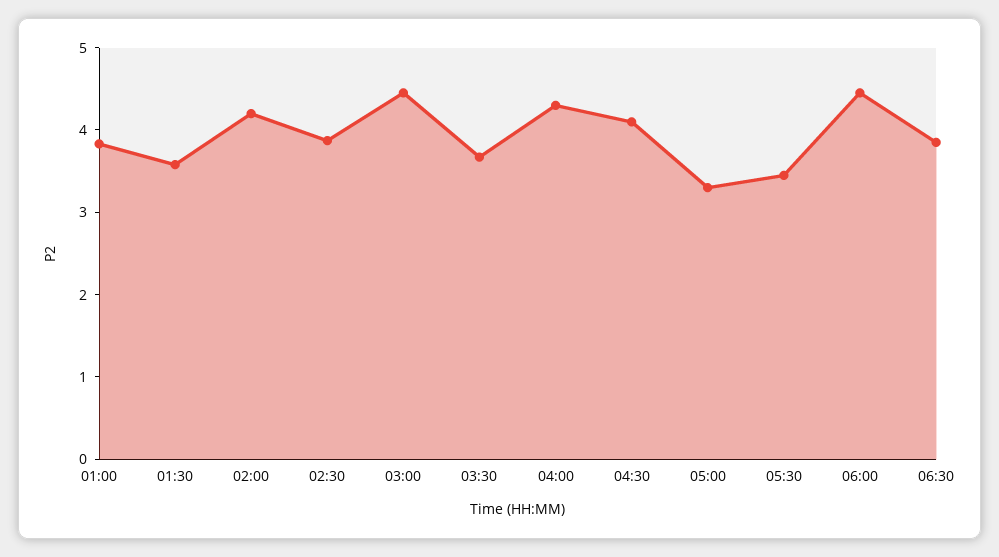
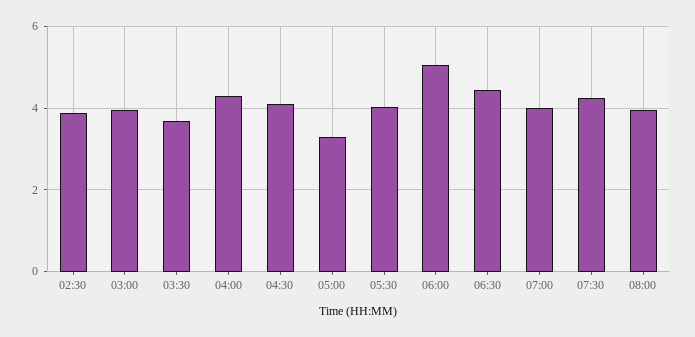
01:00: 3.8 -> none
01:30: 3.6 -> none
02:00: 4.2 -> none
03:00: 4.4 -> 4
05:30: 3.4 -> 4
06:00: 4.4 -> 5
06:30: 3.8 -> 4.4
07:00: none -> 4
07:30: none -> 4.2
08:00: none -> 4

